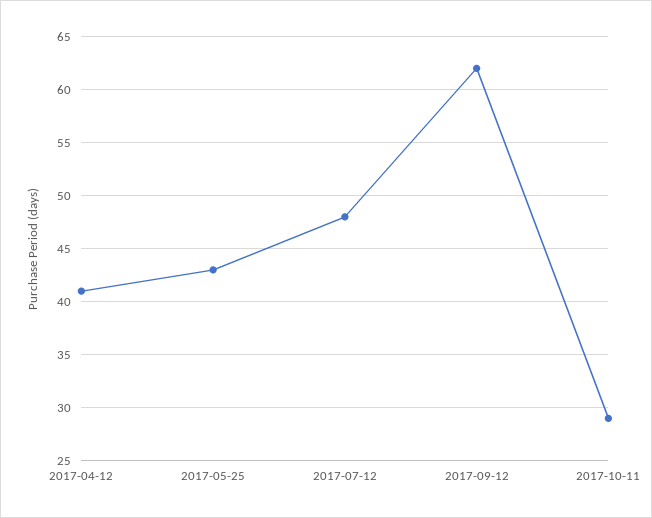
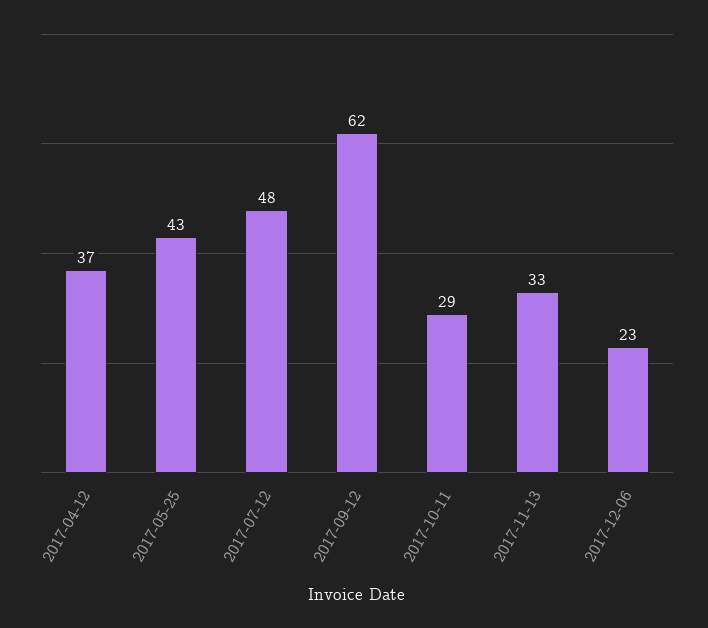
2017-04-12: 41 -> 37
2017-11-13: none -> 33
2017-12-06: none -> 23

